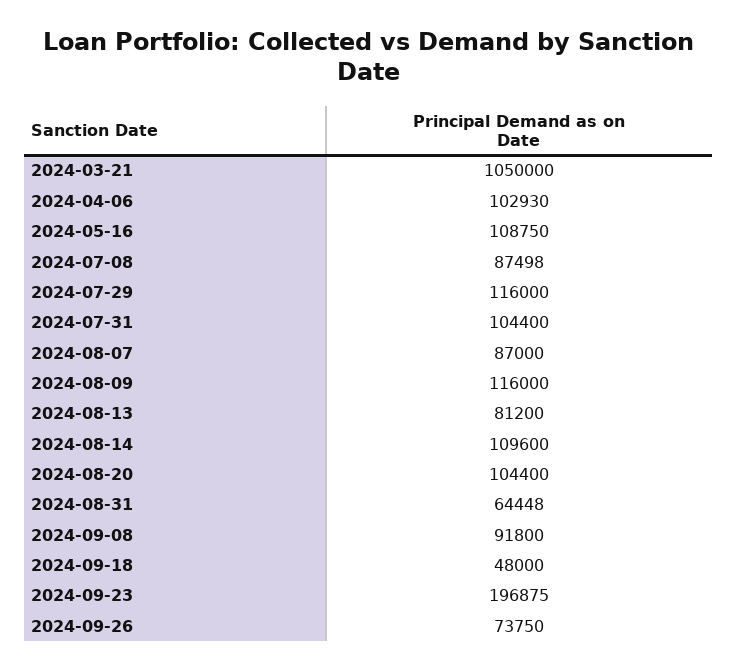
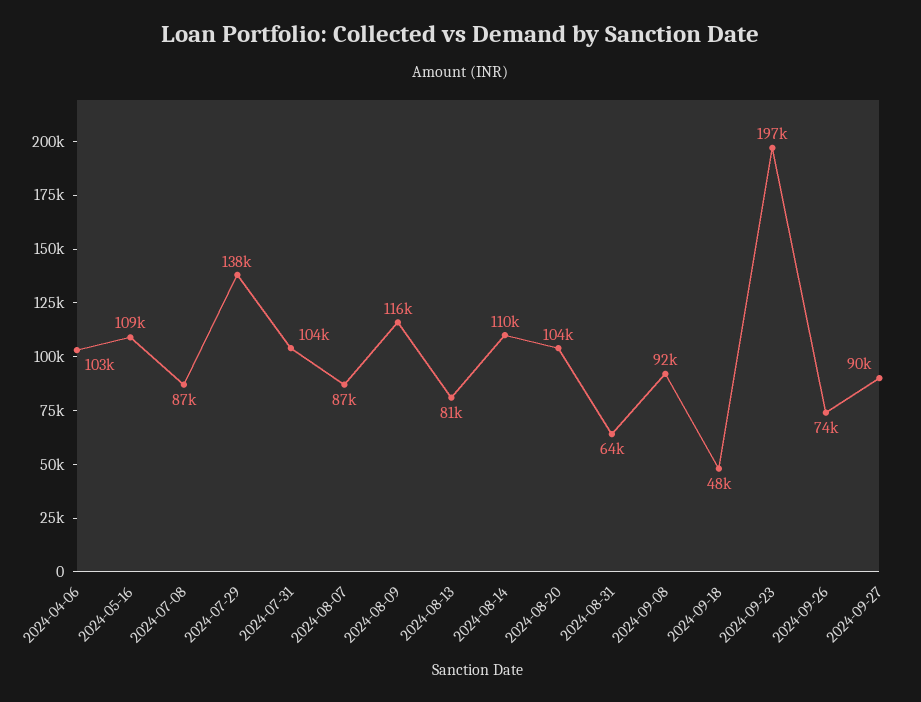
2024-03-21: 1050000 -> none
2024-07-29: 116000 -> 138000
2024-09-27: none -> 90000

